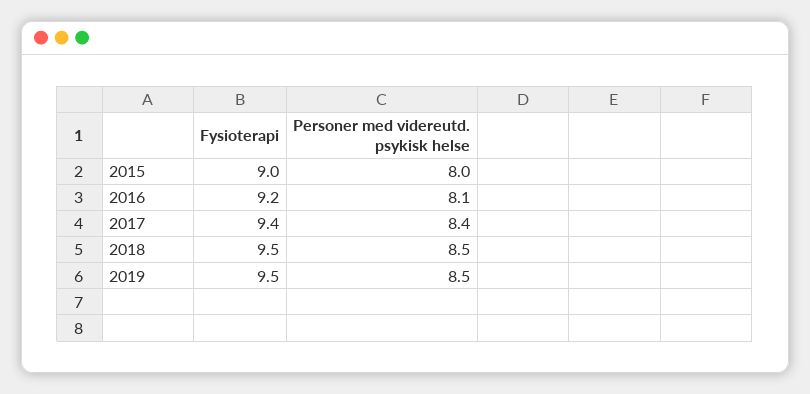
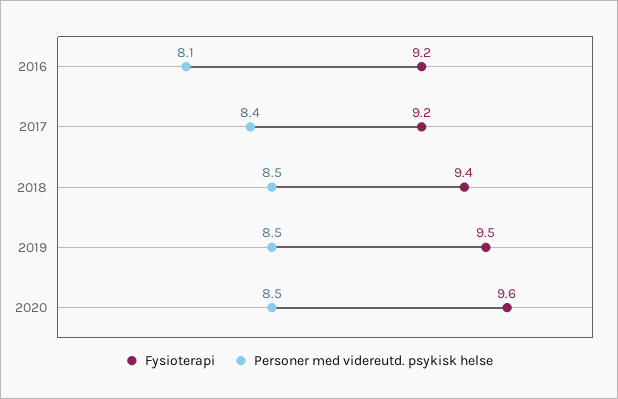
Fysioterapi, 2015: 9 -> none
Personer med videreutd. psykisk helse, 2015: 8 -> none
Fysioterapi, 2017: 9.4 -> 9.2
Fysioterapi, 2018: 9.5 -> 9.4
Fysioterapi, 2020: none -> 9.6
Personer med videreutd. psykisk helse, 2020: none -> 8.5

